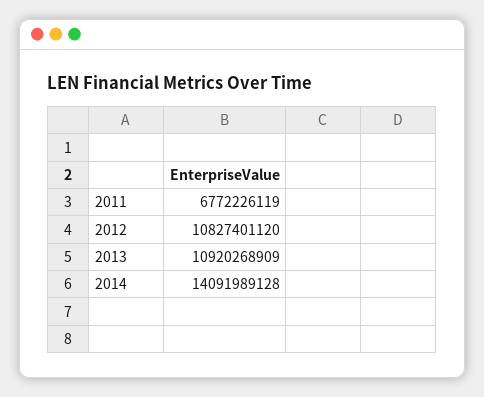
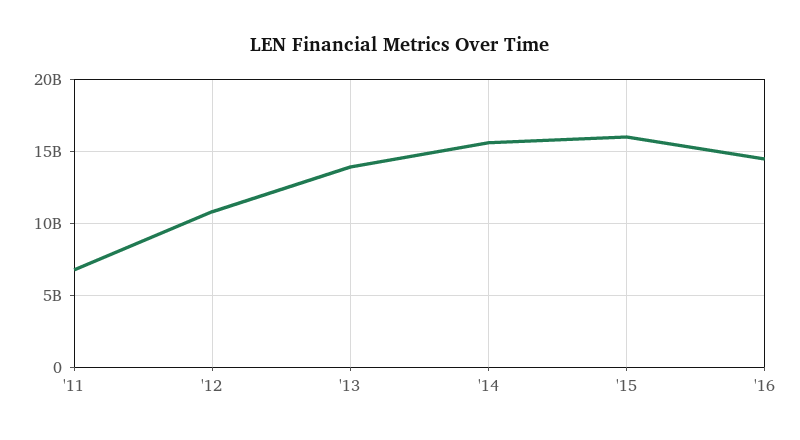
2013: 10920268909 -> 14000000000
2014: 14091989128 -> 15500000000
'15: none -> 16000000000
'16: none -> 14500000000

